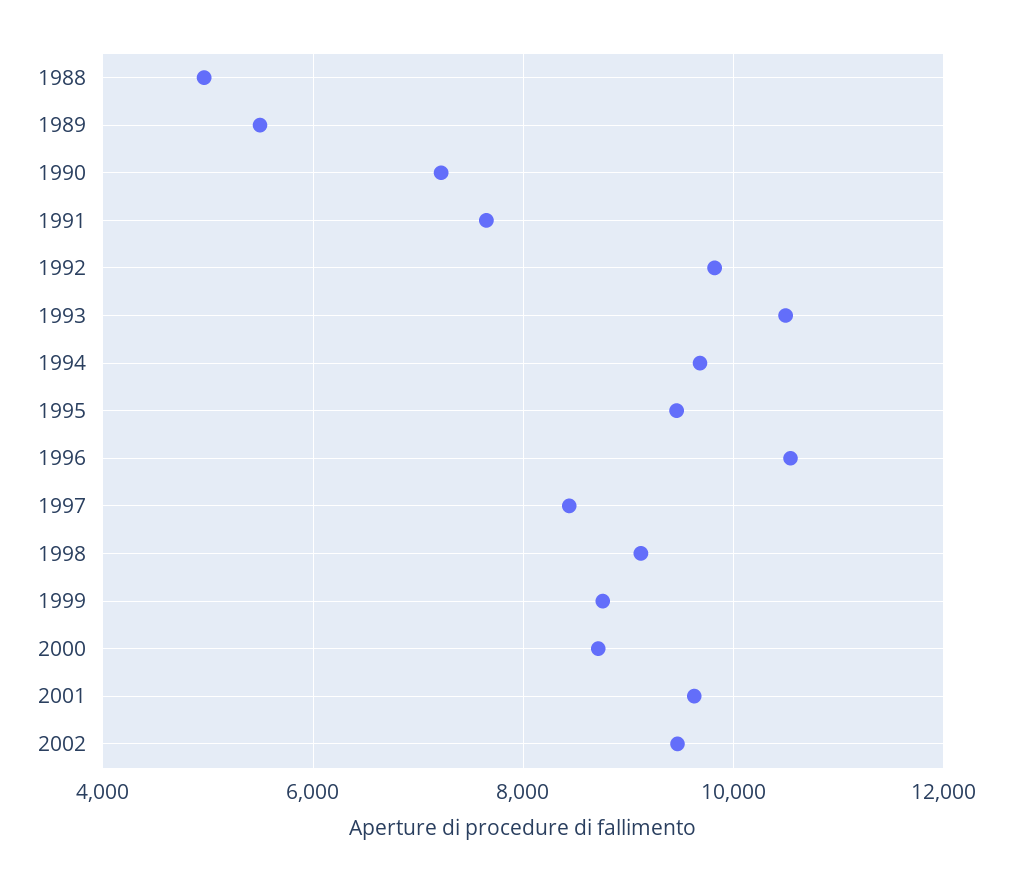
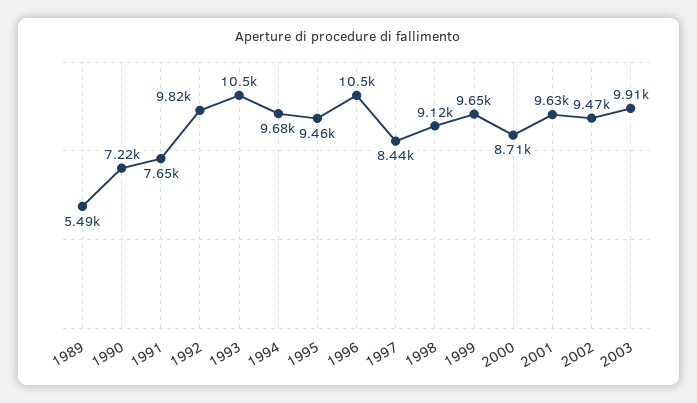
1988: 5000 -> none
1999: 8800 -> 9650
2003: none -> 9910

